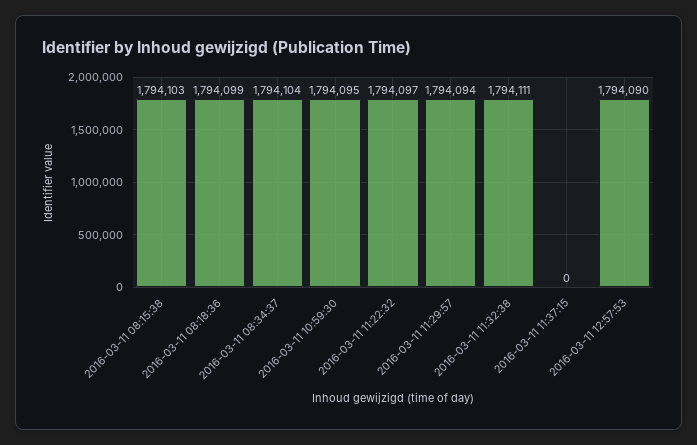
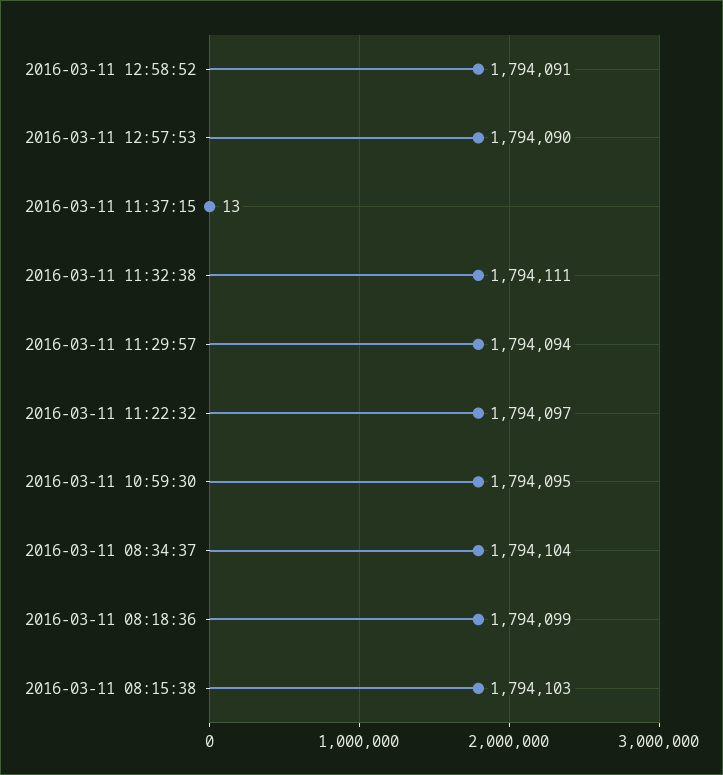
2016-03-11 11:37:15: 0 -> 13
2016-03-11 12:58:52: none -> 1794091

